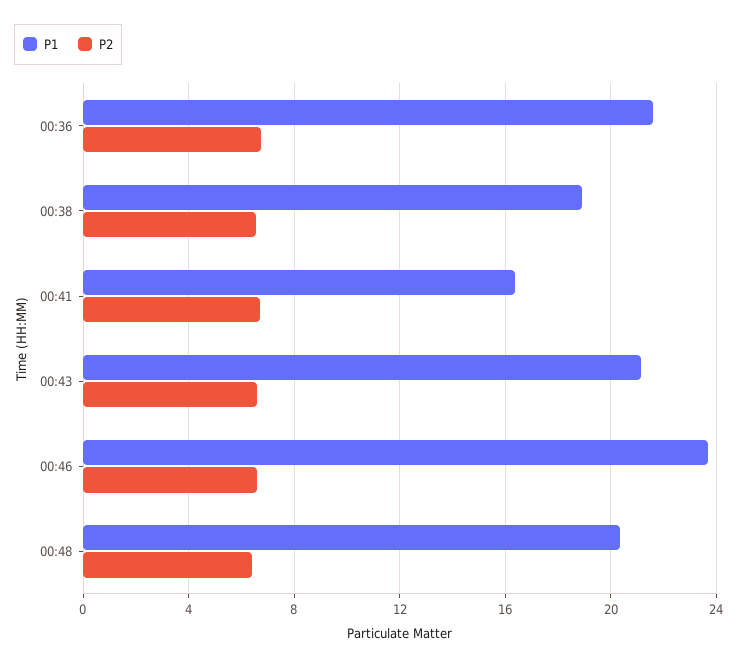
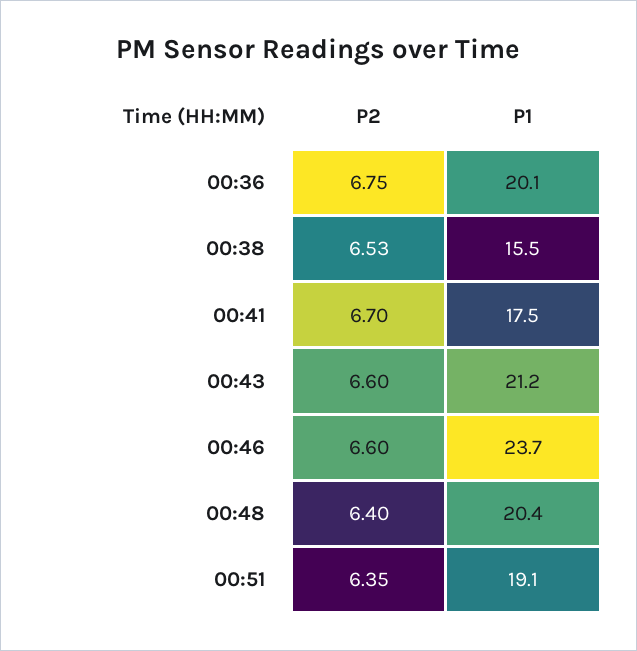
P1, 00:36: 21.5 -> 20.1
P1, 00:38: 19 -> 15.5
P1, 00:41: 16.5 -> 17.5
P2, 00:51: none -> 6.35
P1, 00:51: none -> 19.1

